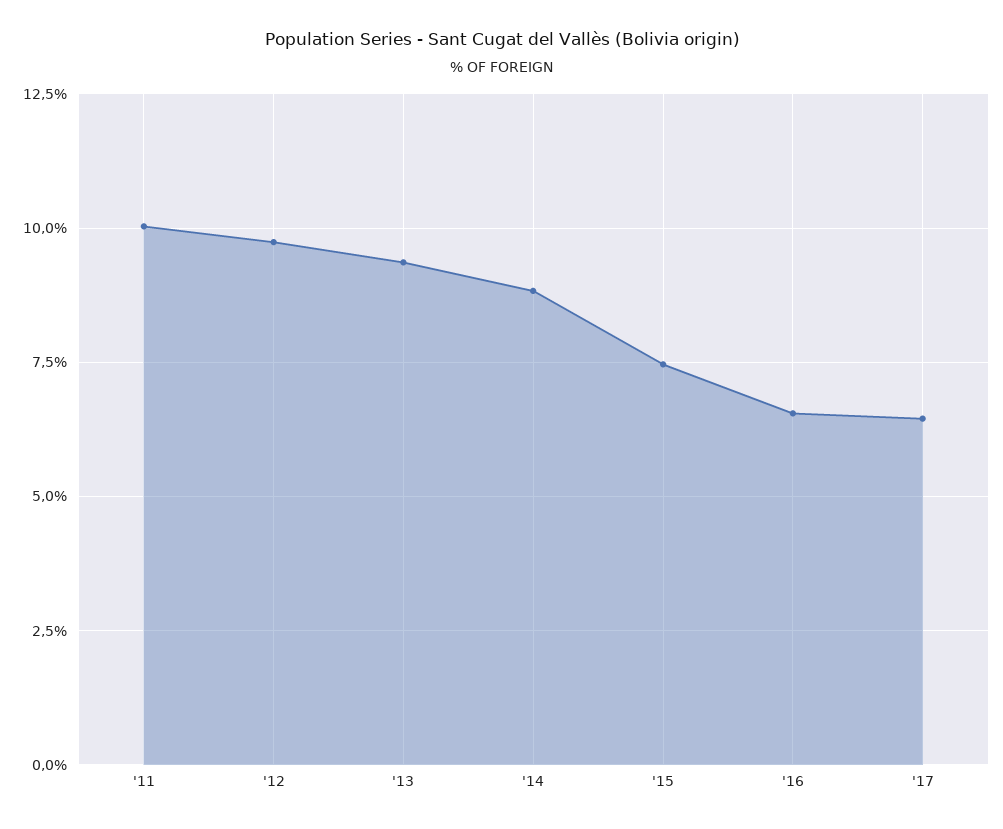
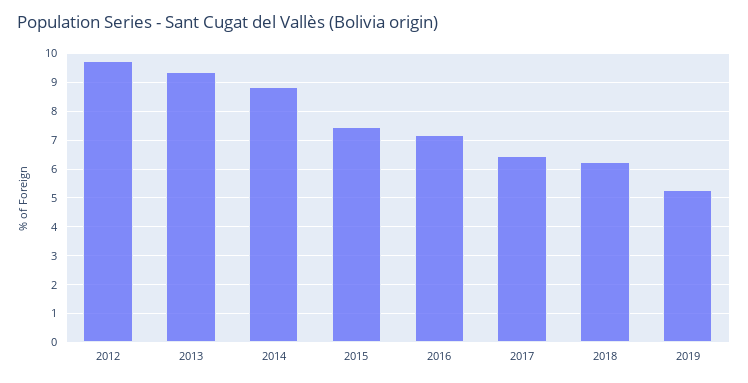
'11: 10 -> none
'16: 6.5 -> 7.25
2018: none -> 6.25
2019: none -> 5.25

